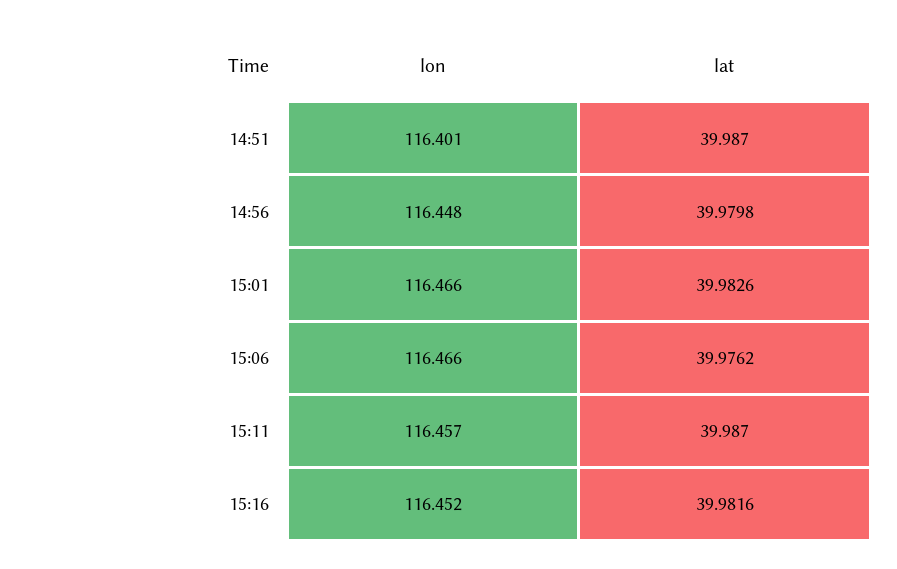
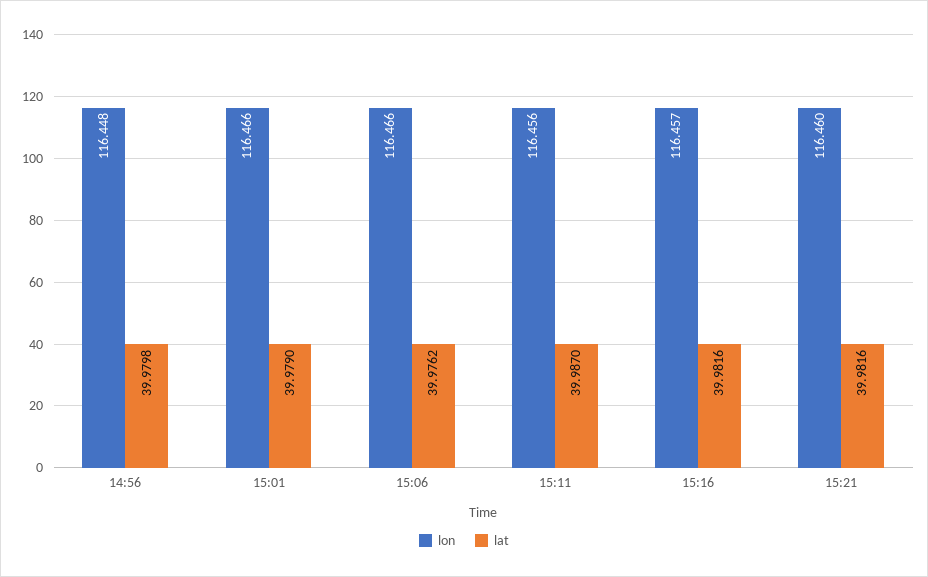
lon, 14:51: 116.401 -> none
lat, 14:51: 39.987 -> none
lat, 15:01: 39.9826 -> 39.979
lon, 15:11: 116.457 -> 116.456
lon, 15:16: 116.452 -> 116.457
lon, 15:21: none -> 116.46
lat, 15:21: none -> 39.9816

